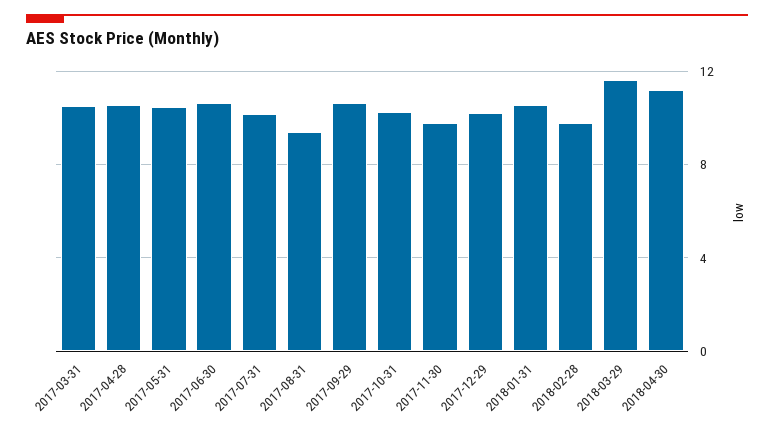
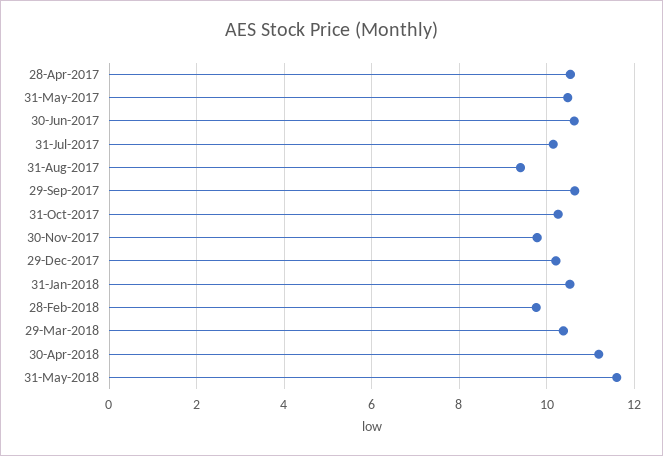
2017-03-31: 10.5 -> none
2018-03-29: 11.5 -> 10.4
31-May-2018: none -> 11.6

